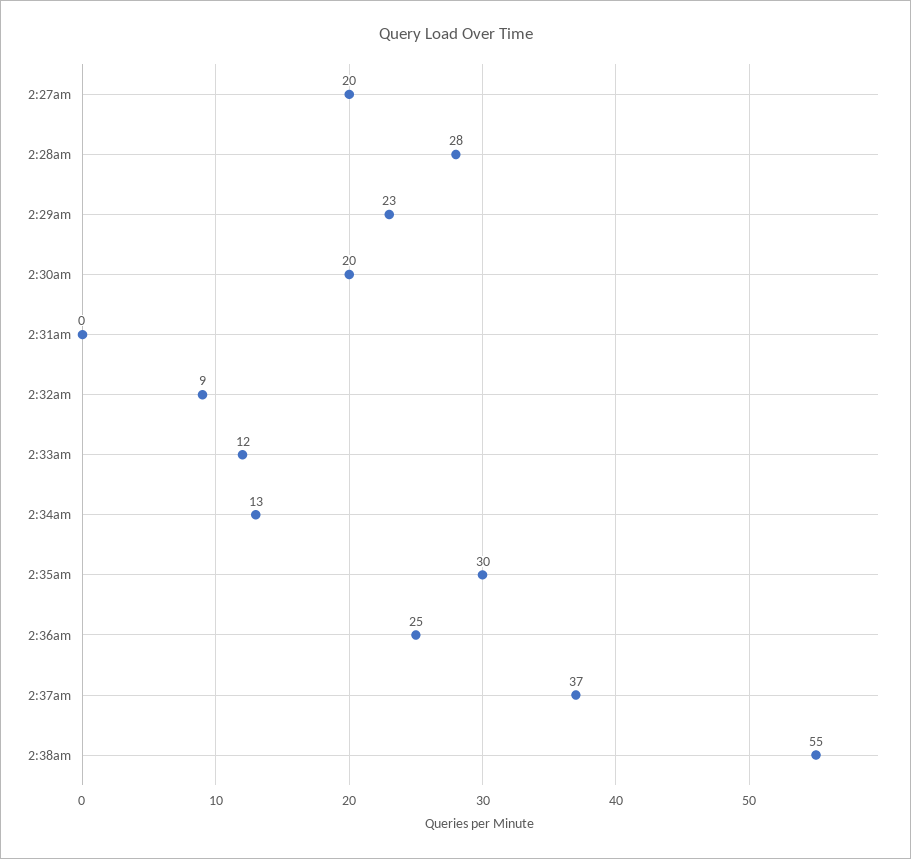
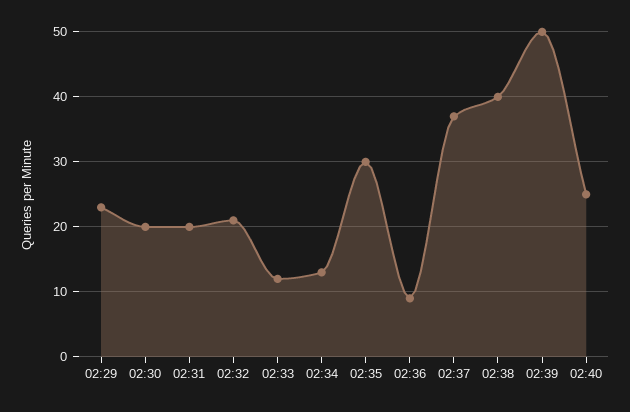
2:27am: 20 -> none
2:28am: 28 -> none
2:31am: 0 -> 20
2:32am: 9 -> 21
2:36am: 25 -> 9
2:38am: 55 -> 40
02:39: none -> 50
02:40: none -> 25

